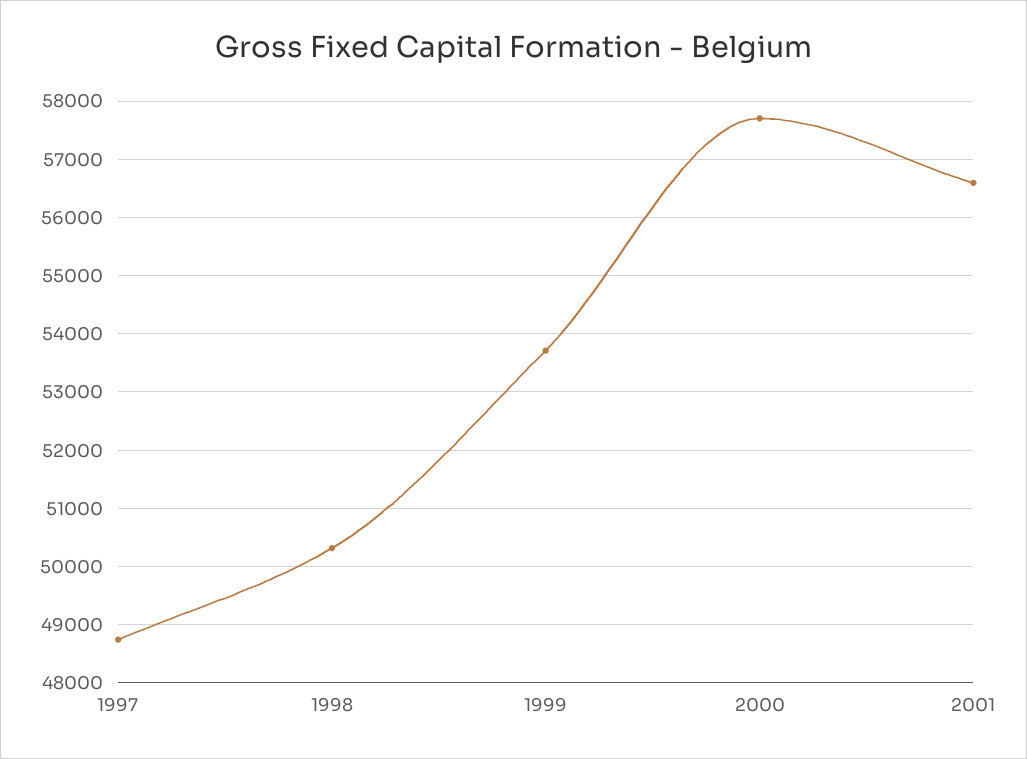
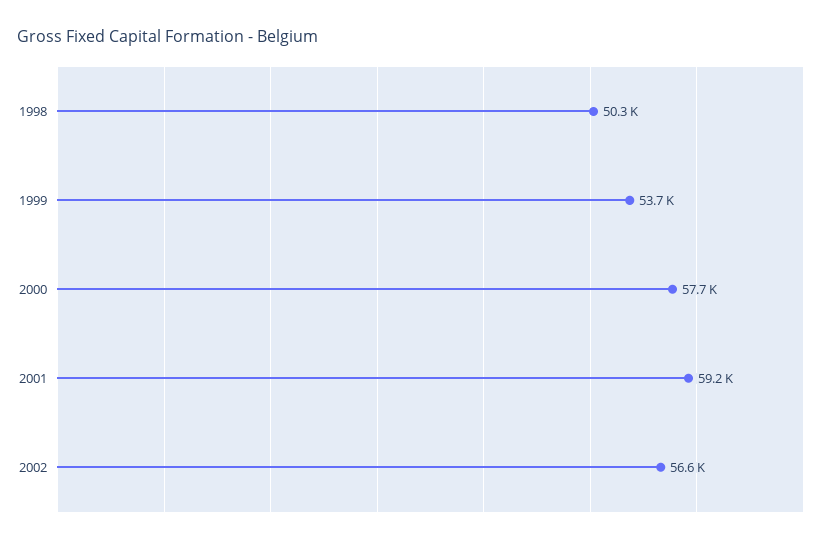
1997: 48800 -> none
2001: 56600 -> 59200
2002: none -> 56600

